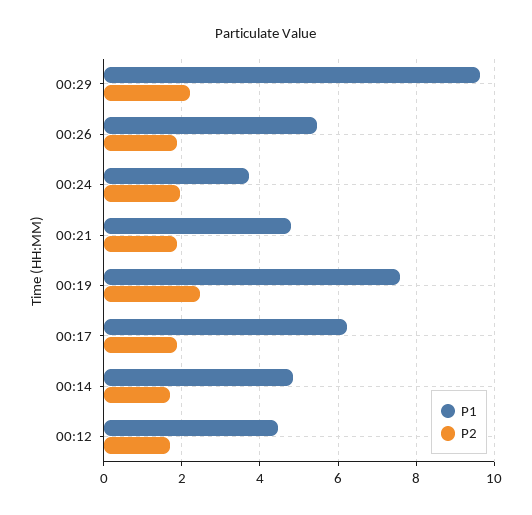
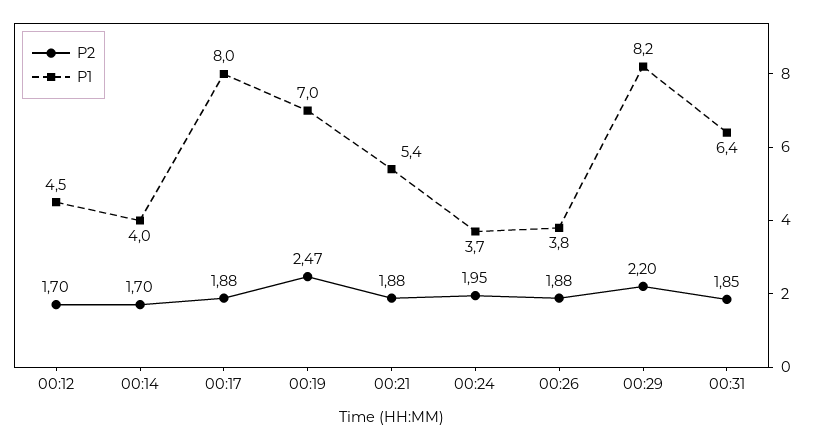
P1, 00:29: 9.6 -> 8.2
P1, 00:26: 5.4 -> 3.8
P1, 00:21: 4.8 -> 5.4
P1, 00:19: 7.6 -> 7
P1, 00:17: 6.2 -> 8
P1, 00:14: 4.8 -> 4
P2, 00:31: none -> 1.85
P1, 00:31: none -> 6.4

